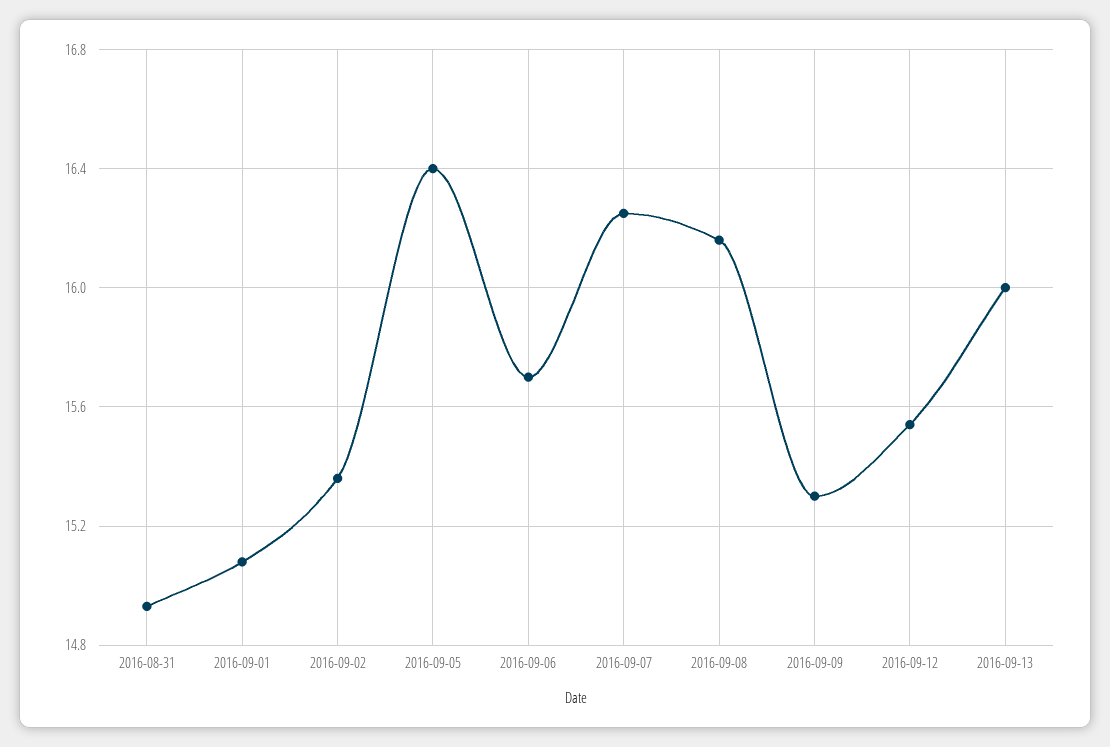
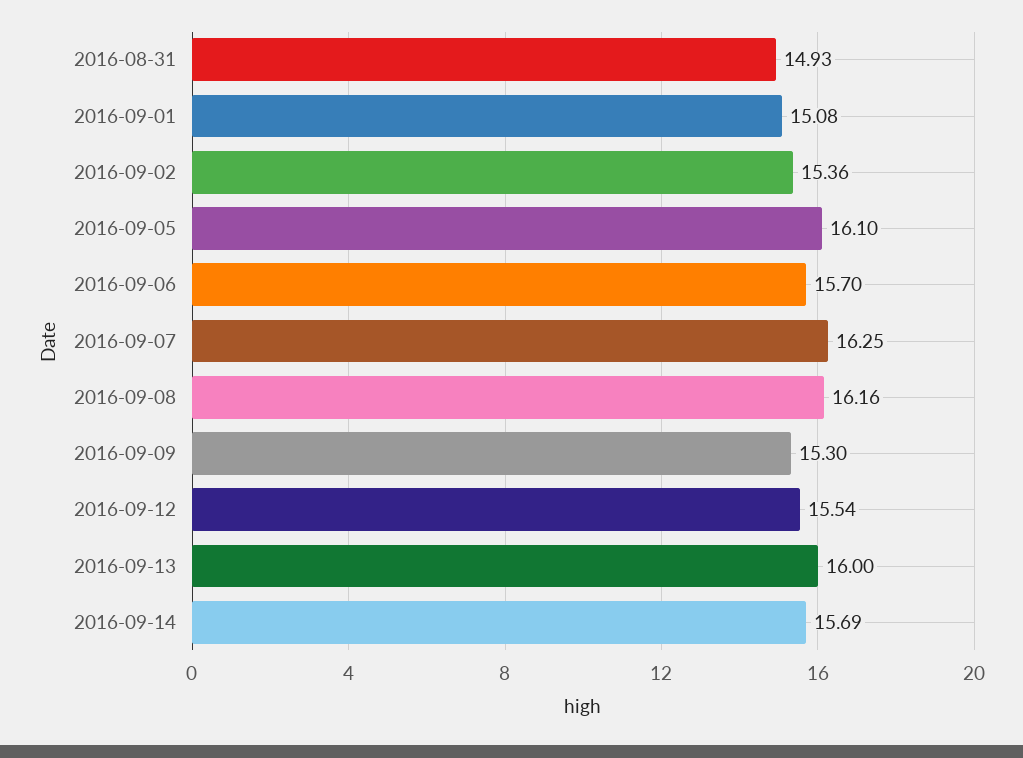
2016-09-05: 16.4 -> 16.1
2016-09-14: none -> 15.69

